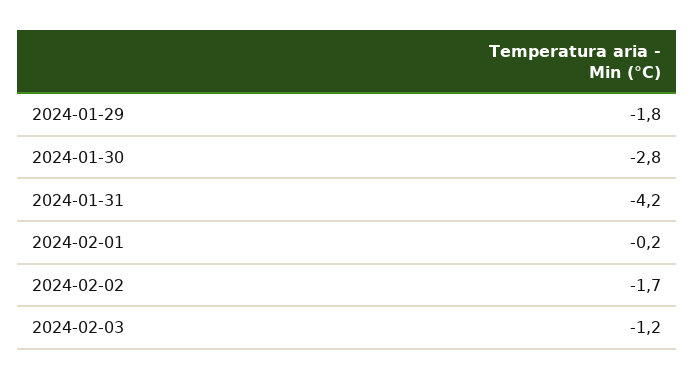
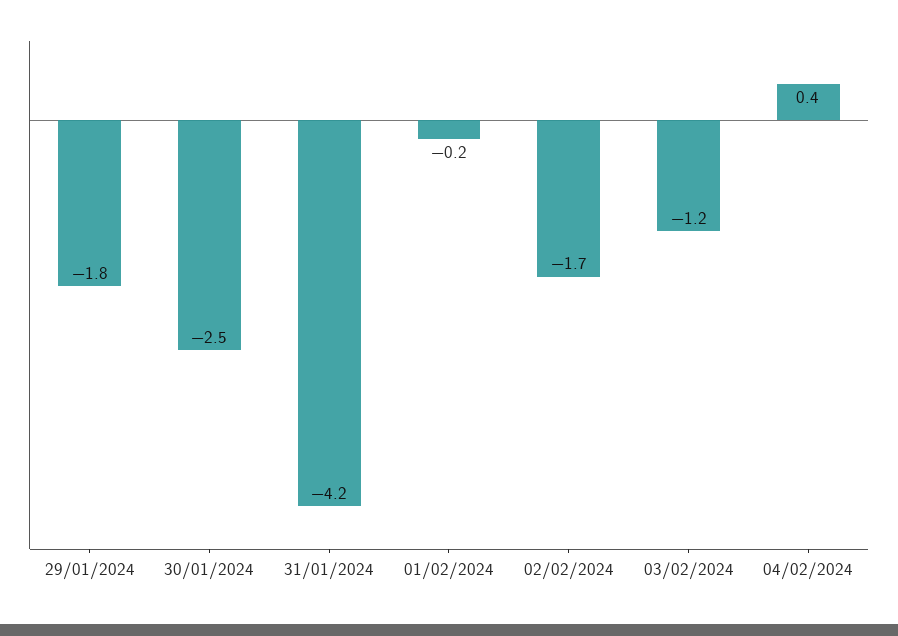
2024-01-30: -2.8 -> -2.5
04/02/2024: none -> 0.4

